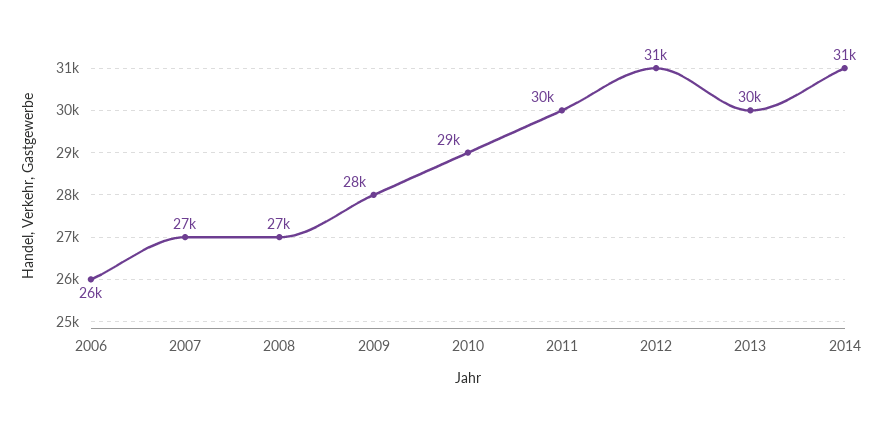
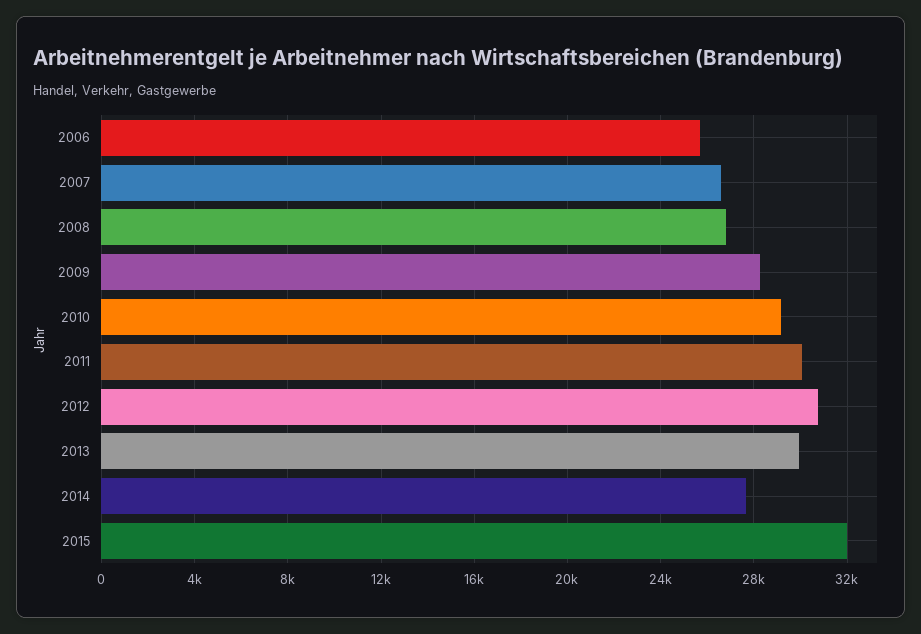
2014: 31000 -> 27500
2015: none -> 32000

